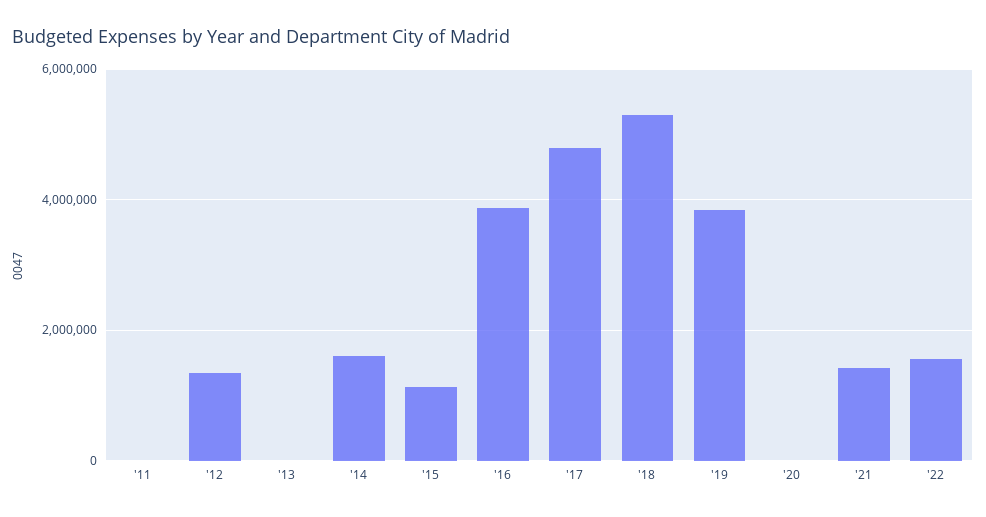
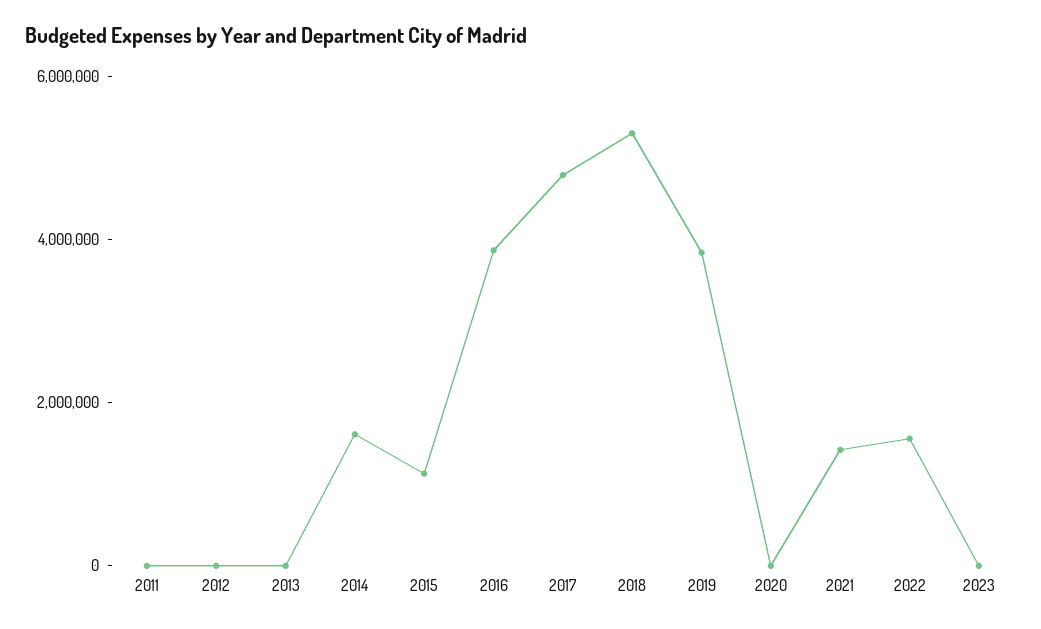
'12: 1400000 -> 0
2023: none -> 0

